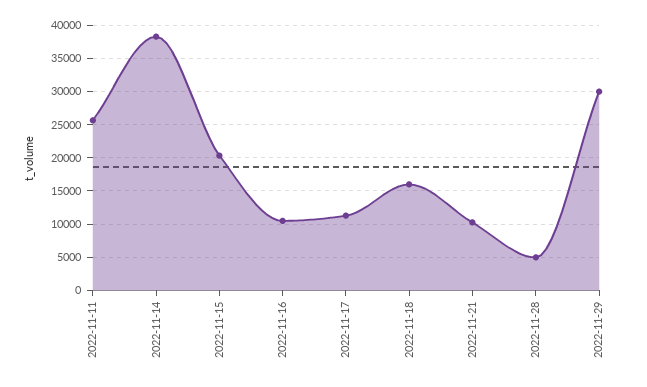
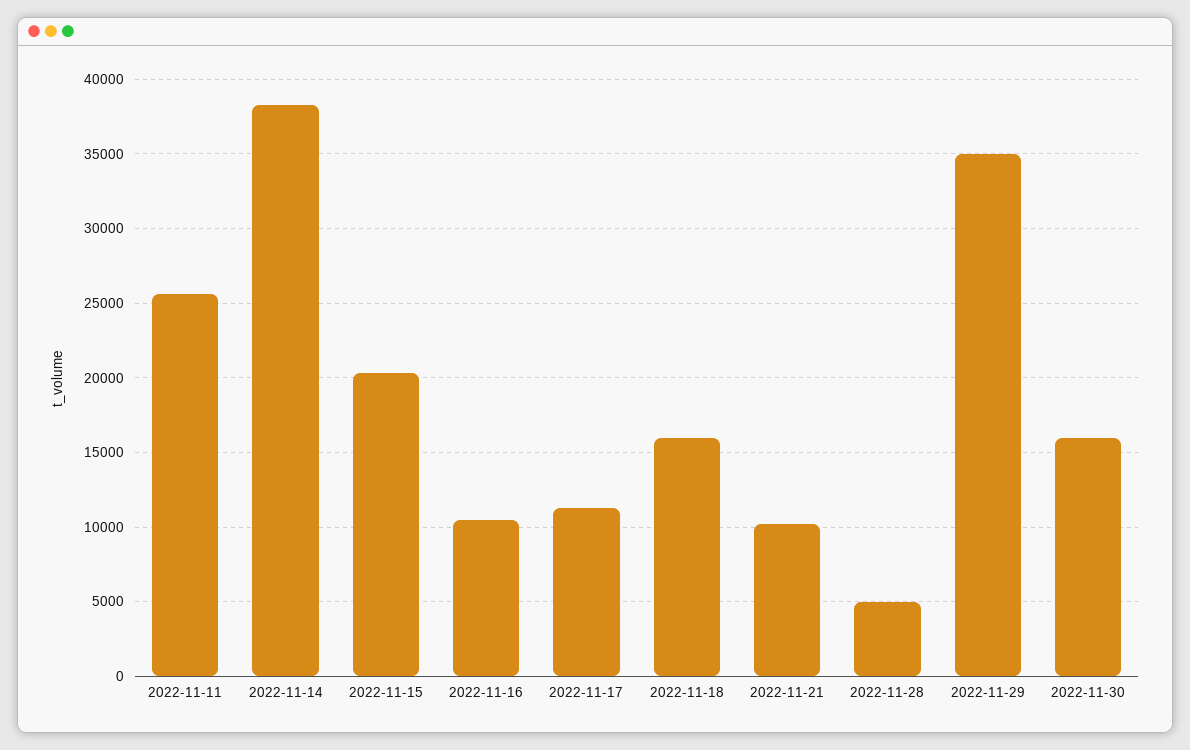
2022-11-29: 30000 -> 35000
2022-11-30: none -> 16000

